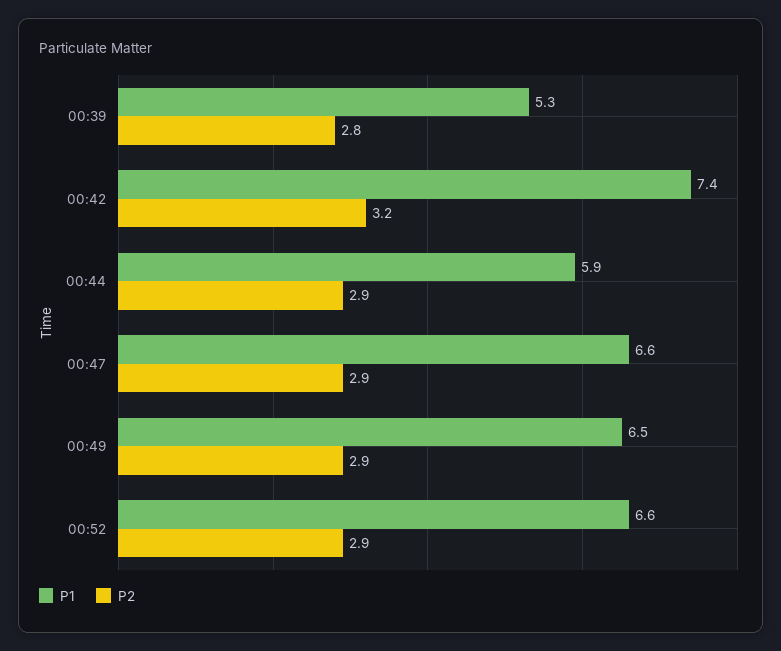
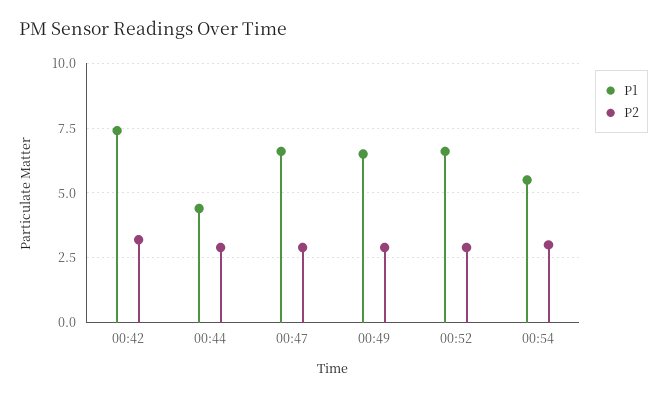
P1, 00:39: 5.3 -> none
P2, 00:39: 2.8 -> none
P1, 00:44: 5.9 -> 4.5
P1, 00:54: none -> 5.5
P2, 00:54: none -> 3

